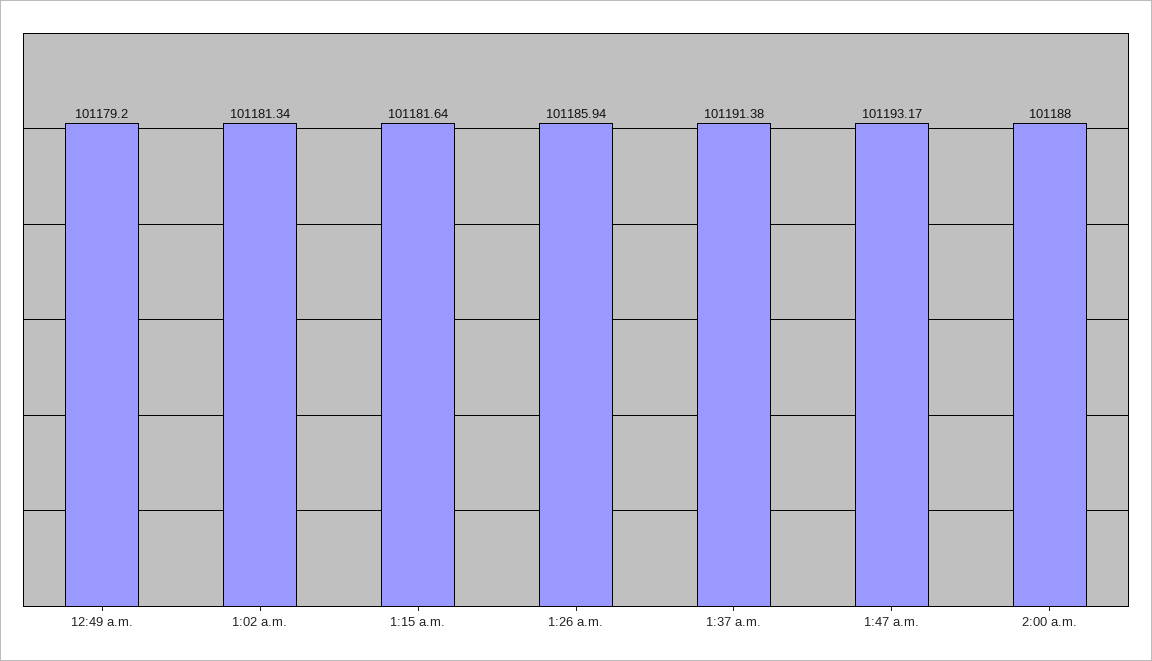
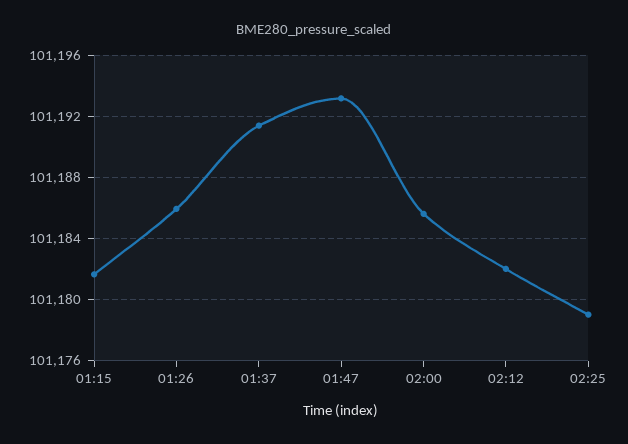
12:49 a.m.: 101179.2 -> none
1:02 a.m.: 101181.34 -> none
2:00 a.m.: 101188 -> 101185.5
02:12: none -> 101182
02:25: none -> 101179

